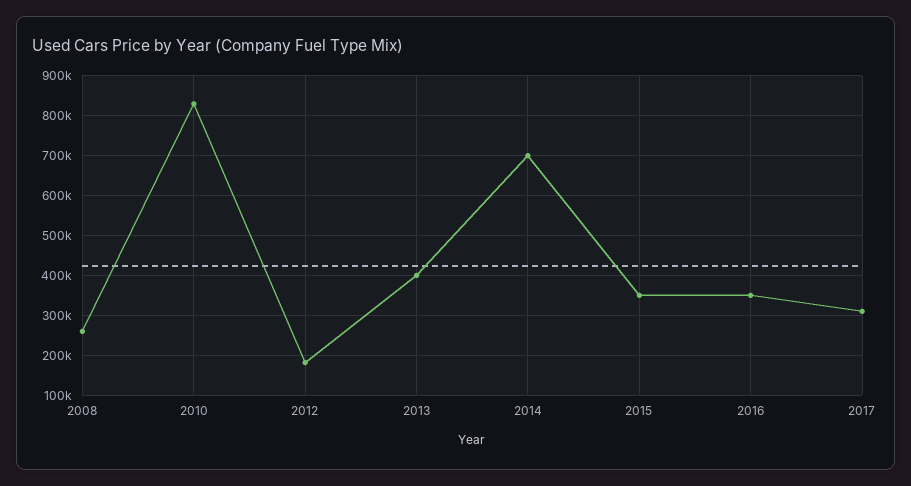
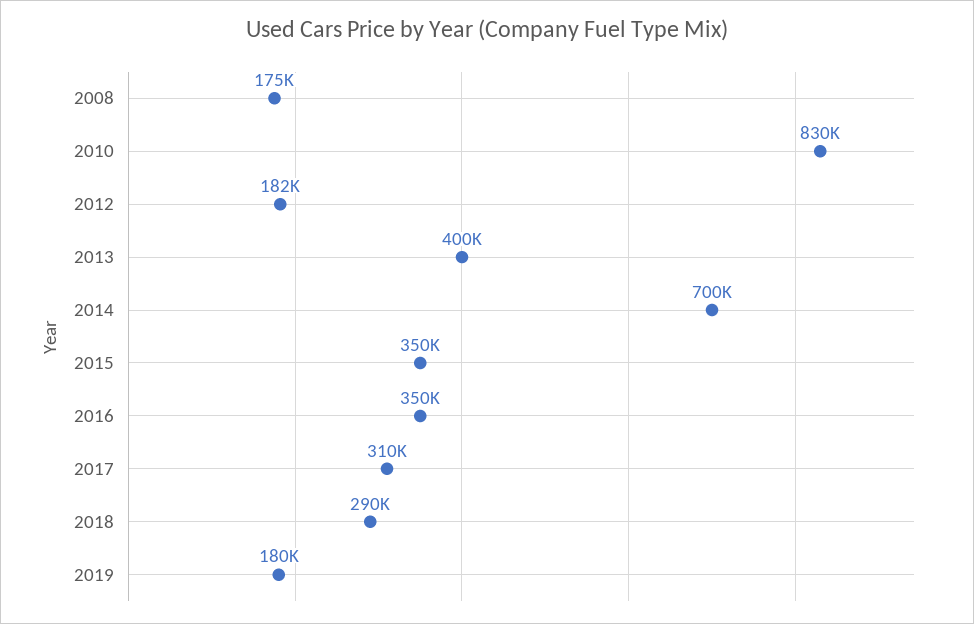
2008: 260000 -> 175000
2018: none -> 290000
2019: none -> 180000

